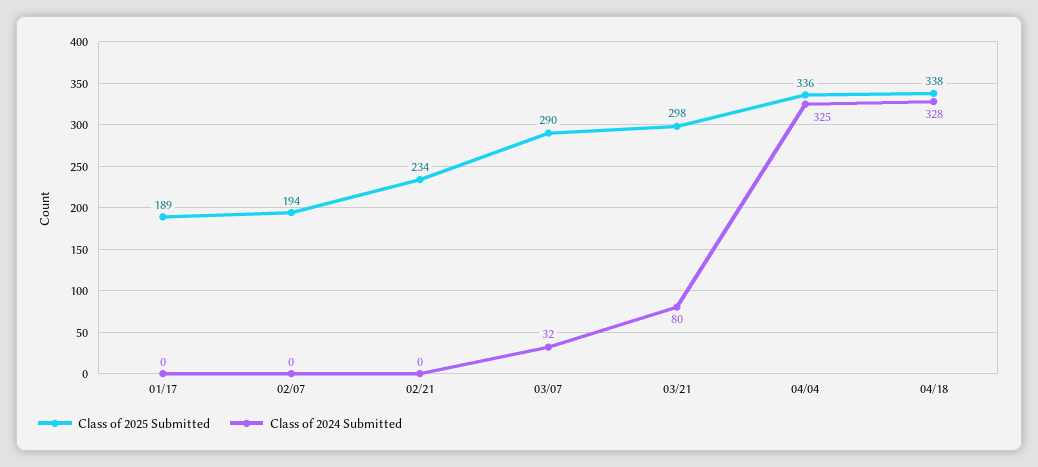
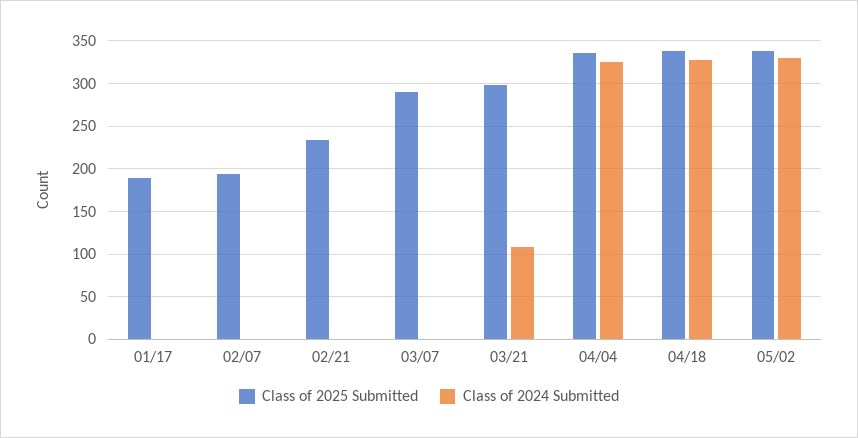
Class of 2024 Submitted, 03/07: 32 -> 0
Class of 2024 Submitted, 03/21: 80 -> 110
Class of 2025 Submitted, 05/02: none -> 340
Class of 2024 Submitted, 05/02: none -> 330

